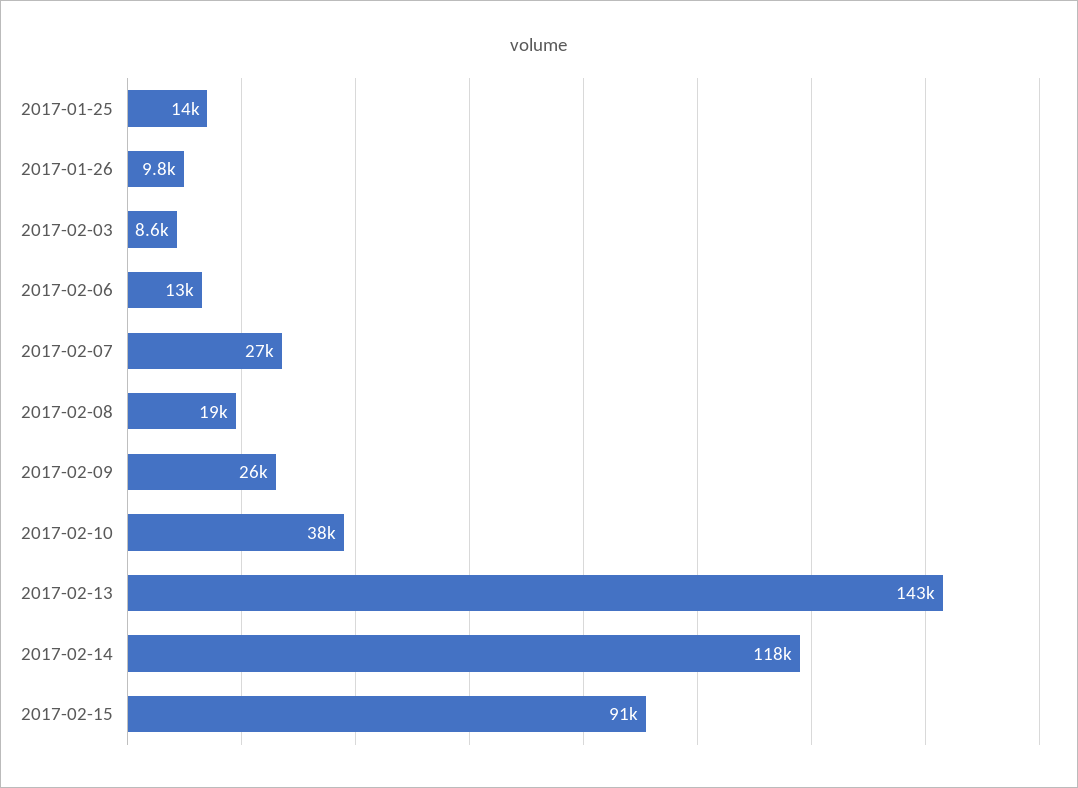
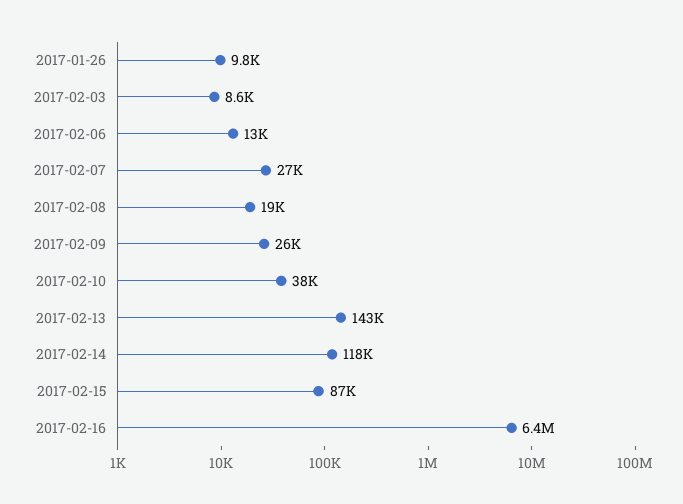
2017-01-25: 14000 -> none
2017-02-15: 91000 -> 87000
2017-02-16: none -> 6400000

